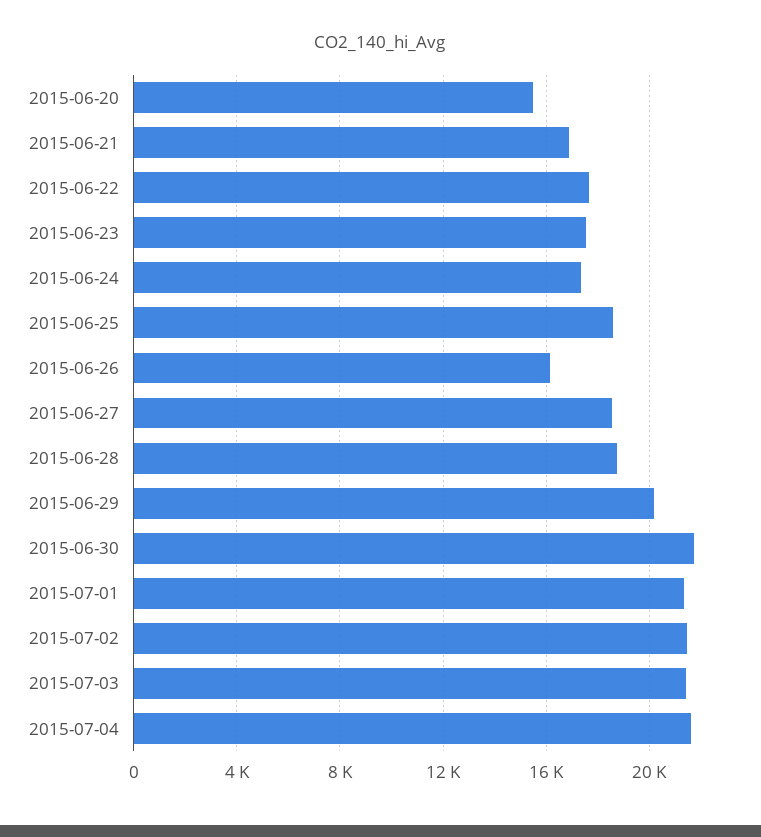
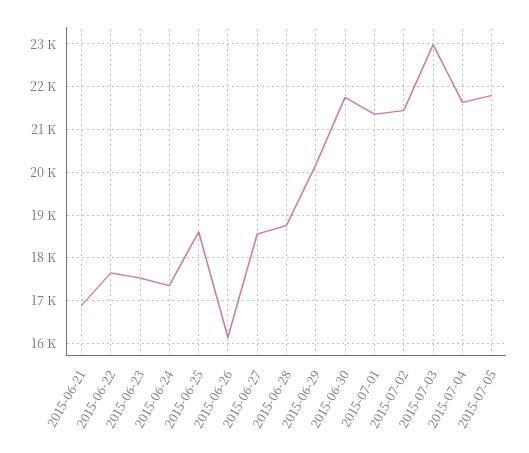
2015-06-20: 15500 -> none
2015-07-03: 21500 -> 23000
2015-07-05: none -> 21800

